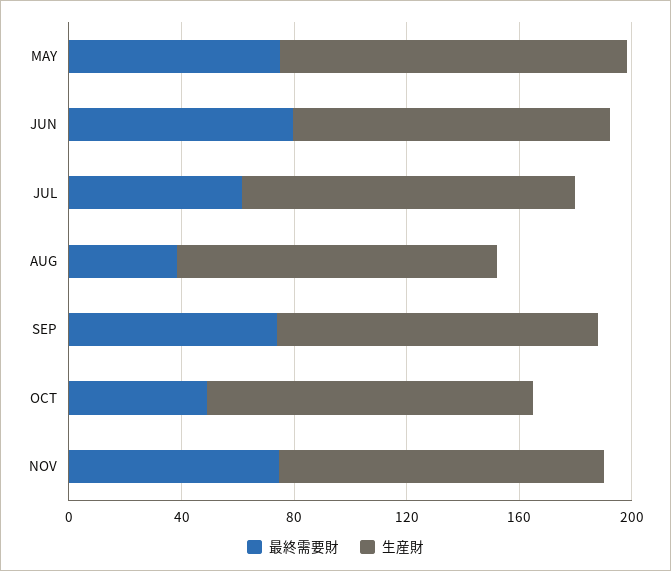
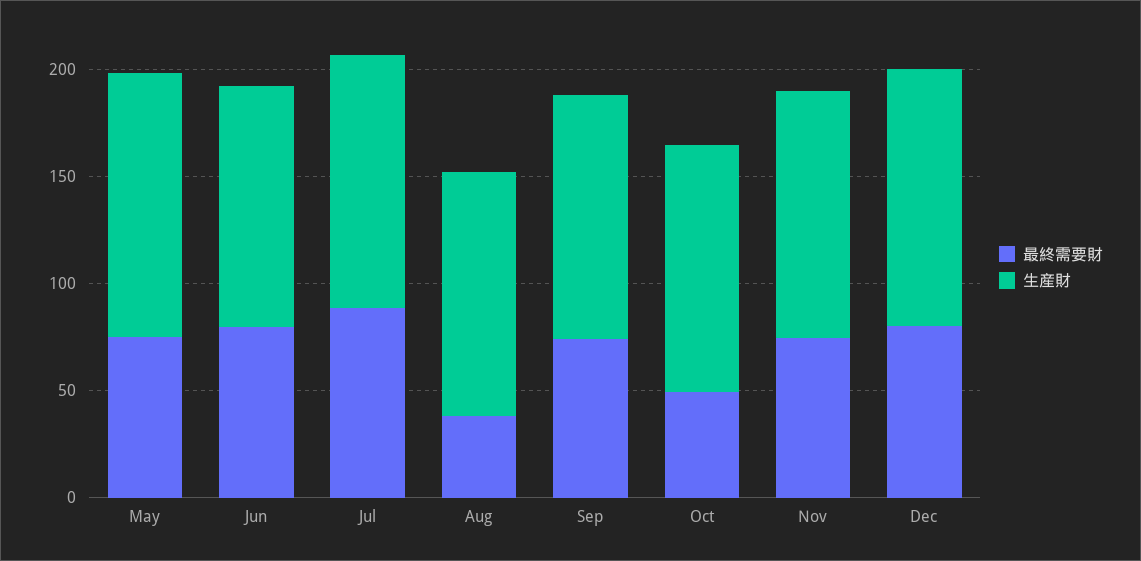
最終需要財, JUL: 60 -> 90
最終需要財, Dec: none -> 80
生産財, Dec: none -> 120

